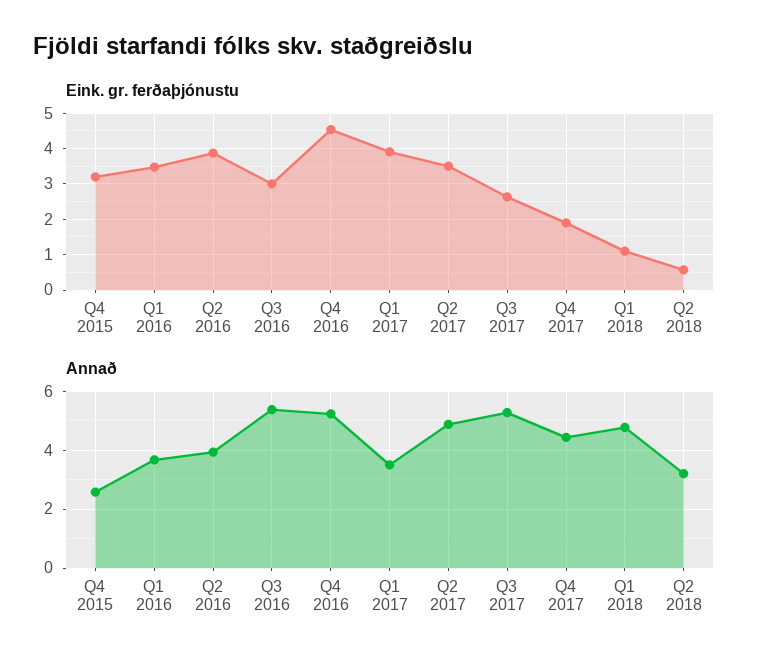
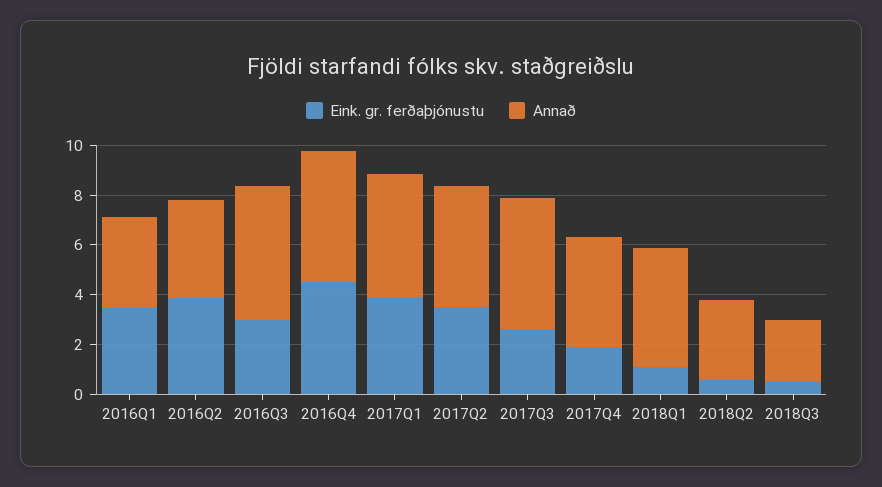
Eink. gr. ferðaþjónustu, Q4 2015: 3.2 -> none
Annað, Q4 2015: 2.5 -> none
Annað, Q1 2017: 3.5 -> 5
Eink. gr. ferðaþjónustu, 2018Q3: none -> 0.5
Annað, 2018Q3: none -> 2.5

